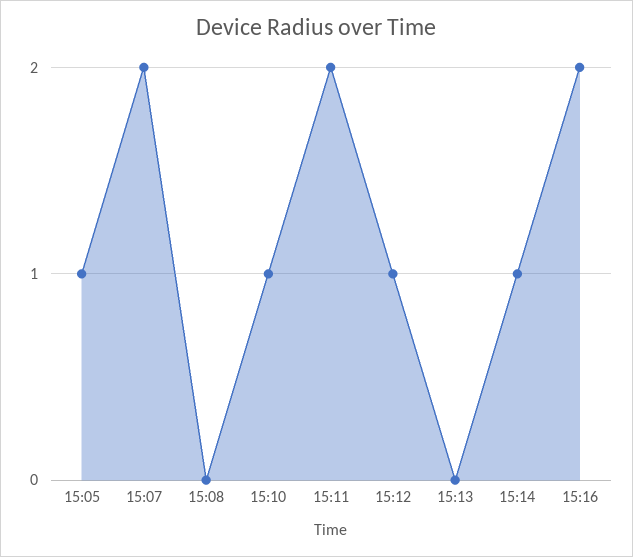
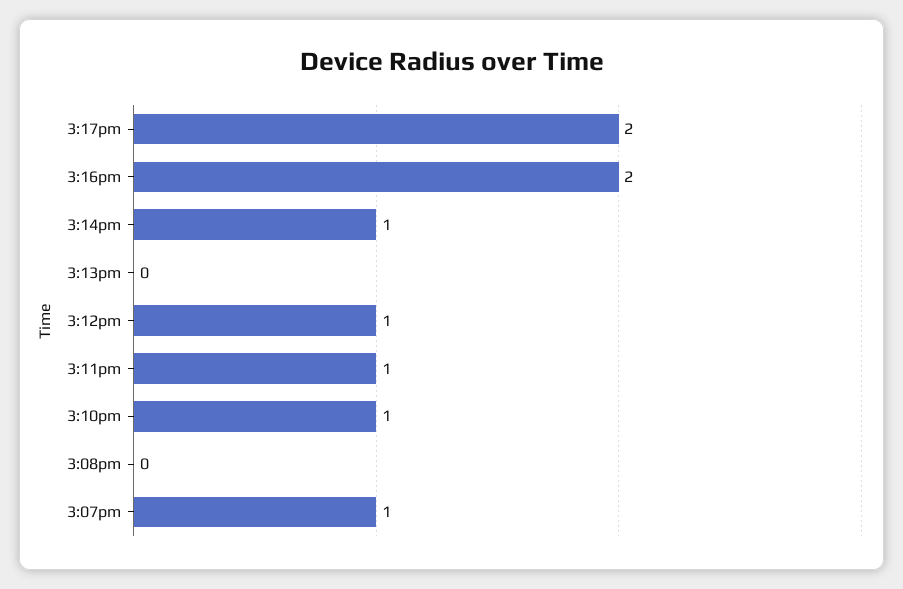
15:05: 1 -> none
15:07: 2 -> 1
15:11: 2 -> 1
3:17pm: none -> 2

